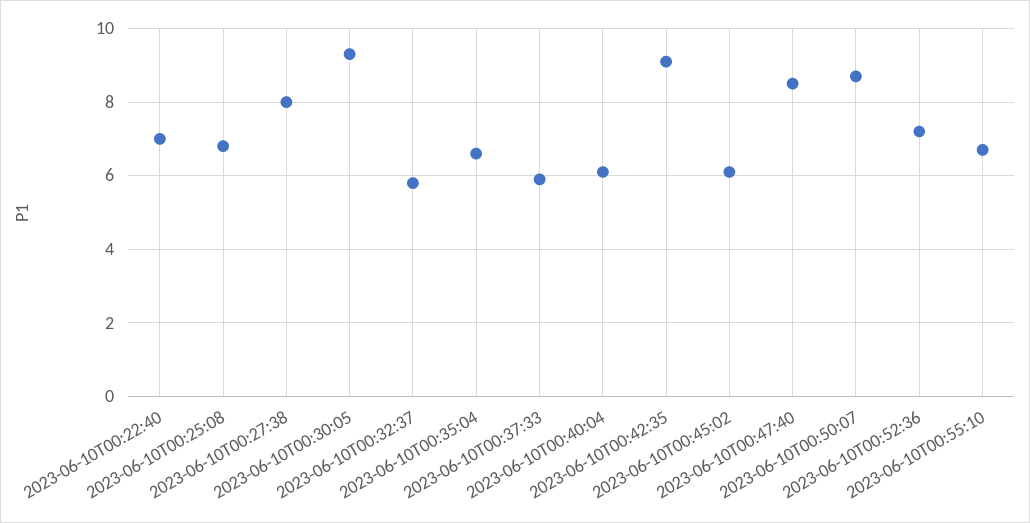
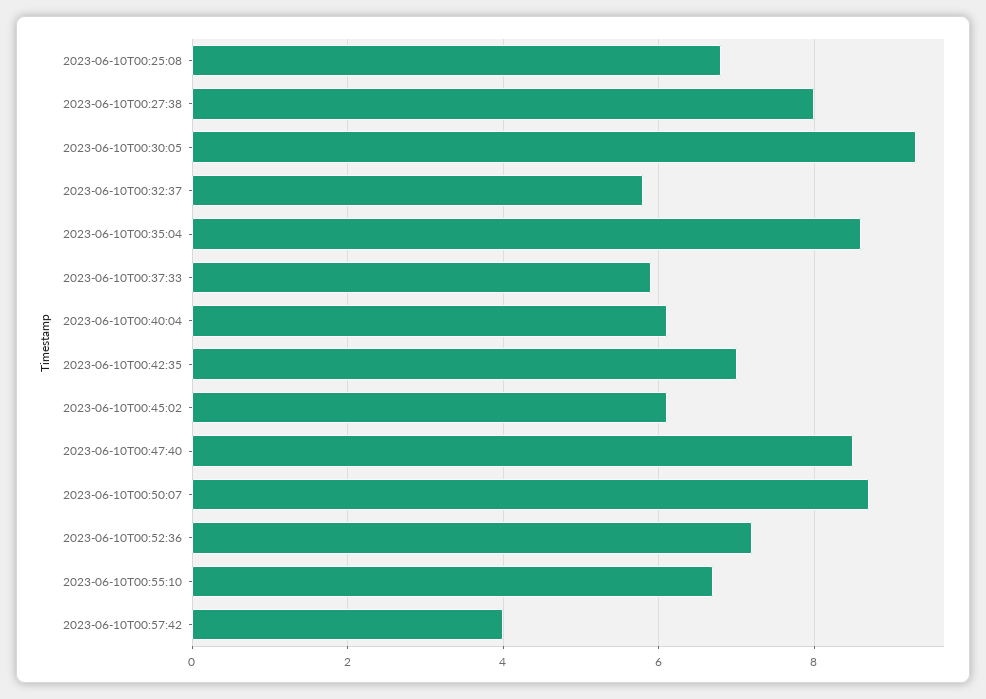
2023-06-10T00:22:40: 7 -> none
2023-06-10T00:35:04: 6.5 -> 8.5
2023-06-10T00:42:35: 9 -> 7
2023-06-10T00:57:42: none -> 4

